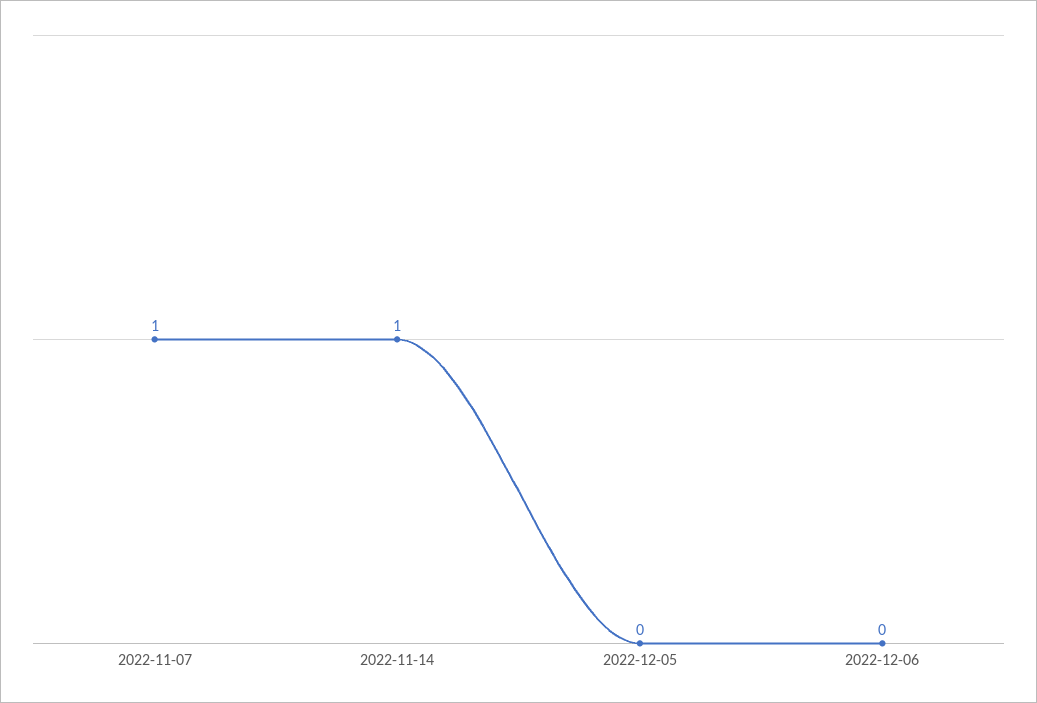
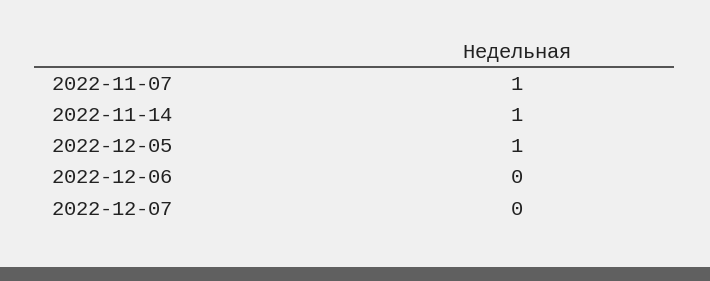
2022-12-05: 0 -> 1
2022-12-07: none -> 0

